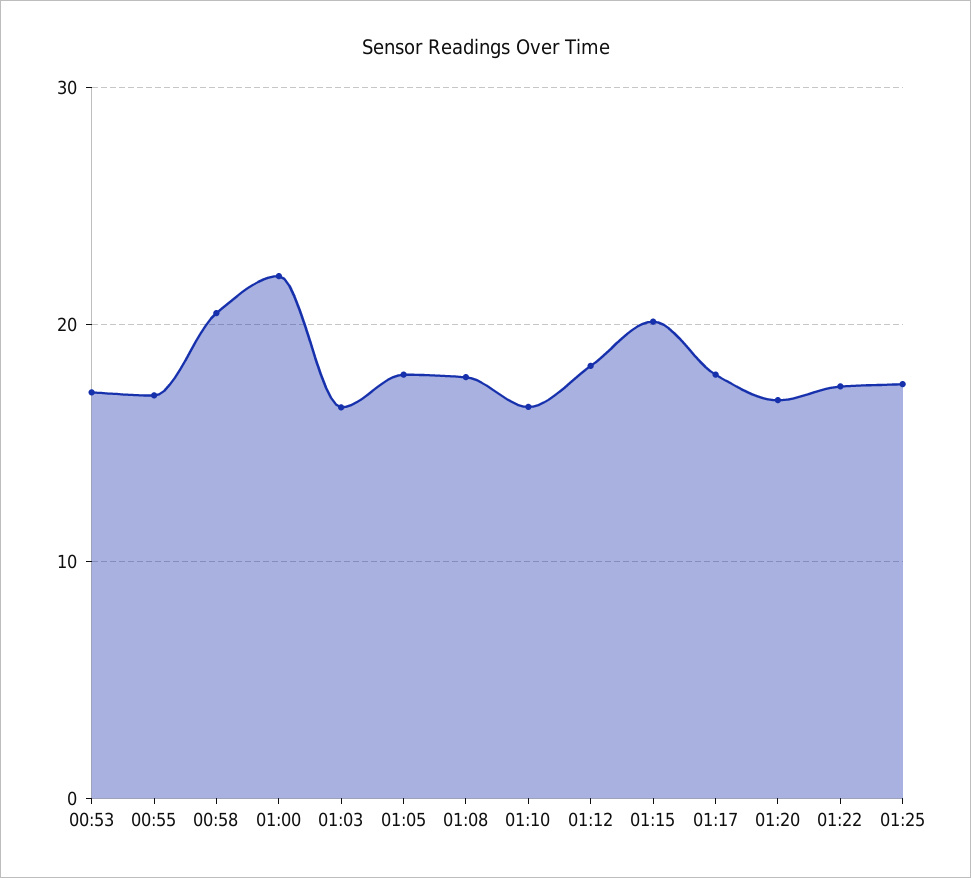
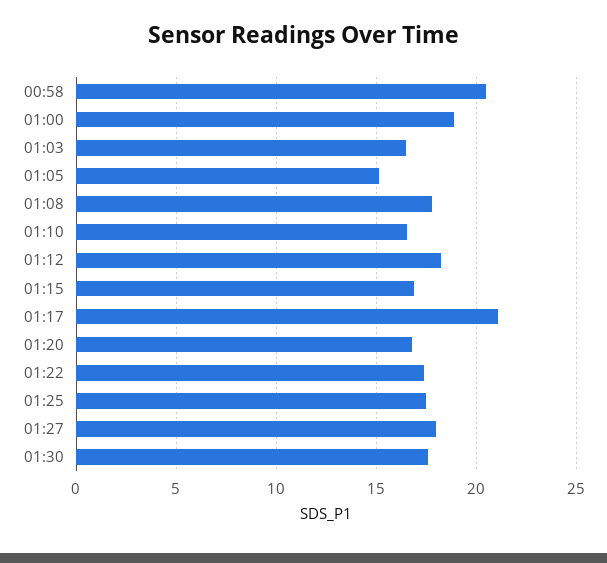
00:53: 17 -> none
00:55: 17 -> none
01:00: 22 -> 19
01:05: 18 -> 15
01:15: 20 -> 17
01:17: 18 -> 21
01:27: none -> 18
01:30: none -> 17.5

